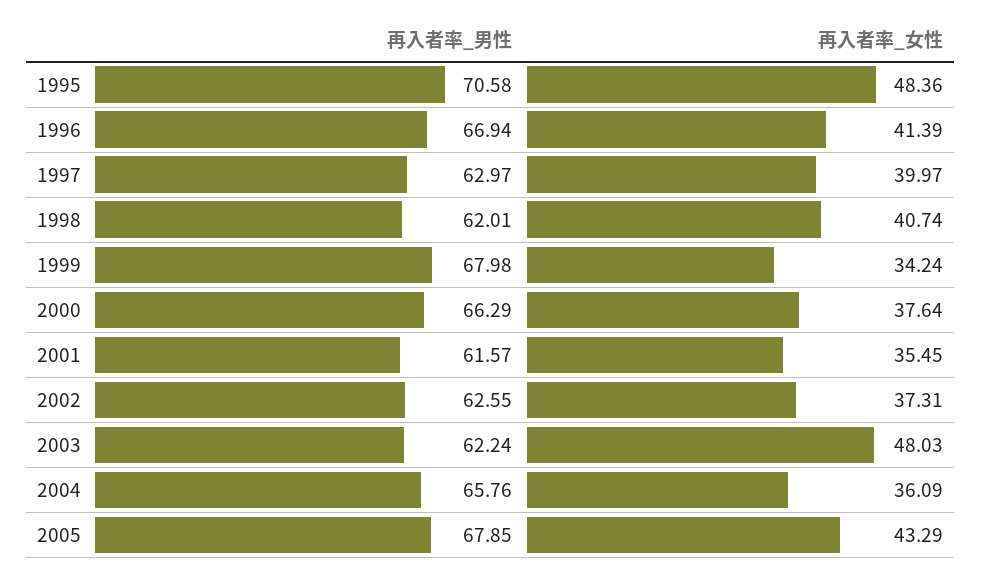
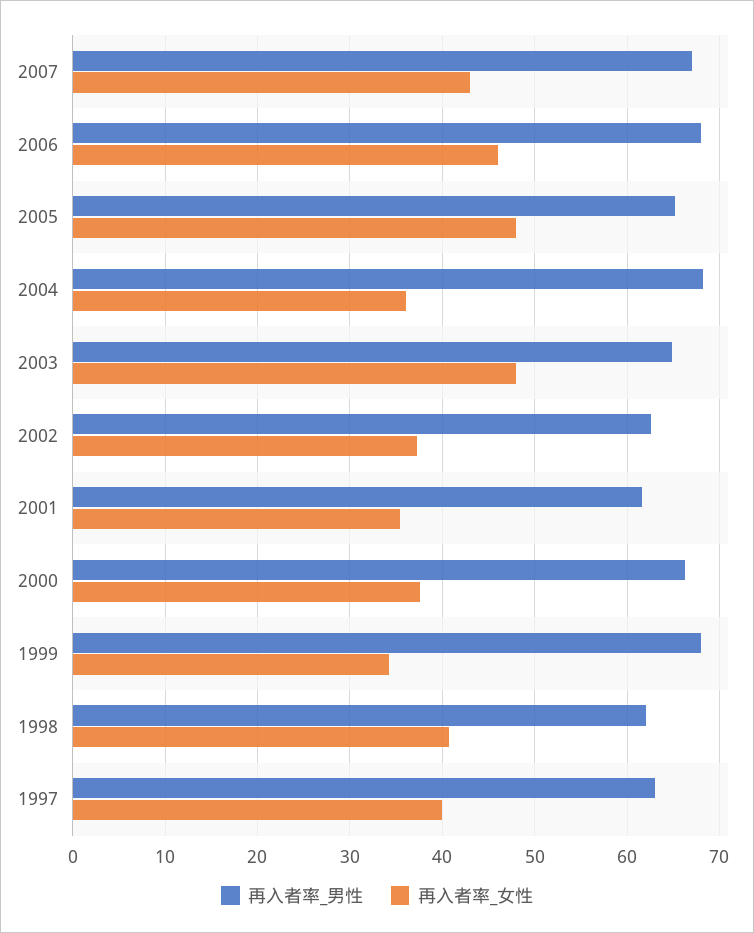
再入者率_男性, 1995: 70.58 -> none
再入者率_女性, 1995: 48.36 -> none
再入者率_男性, 1996: 66.94 -> none
再入者率_女性, 1996: 41.39 -> none
再入者率_男性, 2003: 62.24 -> 65
再入者率_男性, 2004: 65.76 -> 68
再入者率_男性, 2005: 67.85 -> 65
再入者率_女性, 2005: 43.29 -> 48
再入者率_男性, 2007: none -> 67
再入者率_女性, 2007: none -> 43
再入者率_男性, 2006: none -> 68
再入者率_女性, 2006: none -> 46

